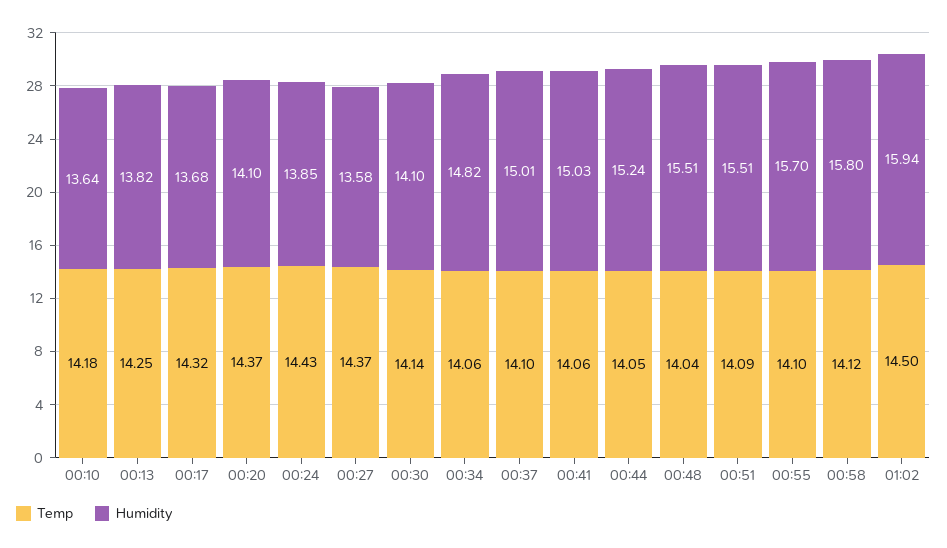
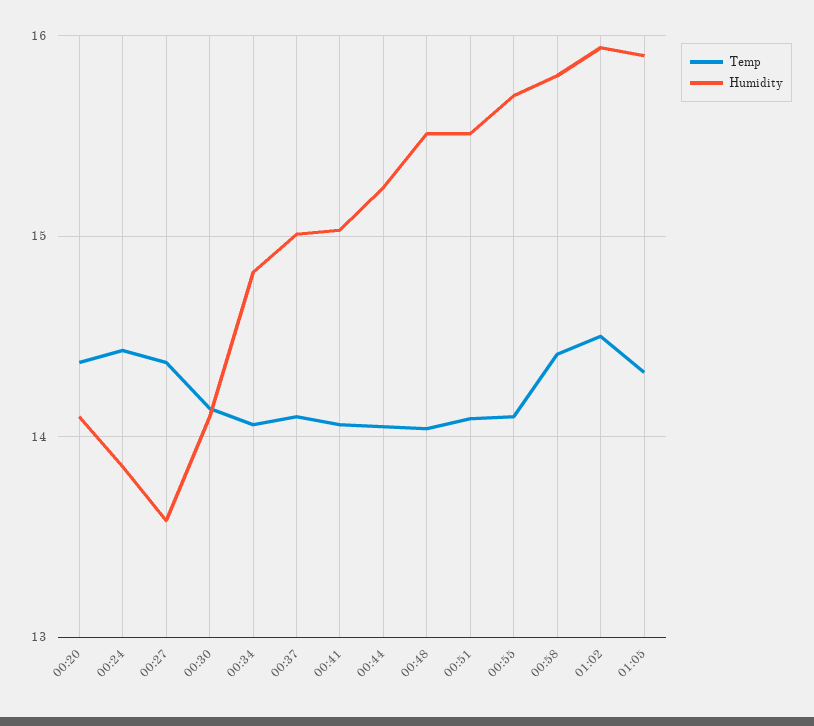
Temp, 00:10: 14.18 -> none
Humidity, 00:10: 13.64 -> none
Temp, 00:13: 14.25 -> none
Humidity, 00:13: 13.82 -> none
Temp, 00:17: 14.32 -> none
Humidity, 00:17: 13.68 -> none
Temp, 00:58: 14.12 -> 14.4
Temp, 01:05: none -> 14.3
Humidity, 01:05: none -> 15.9

